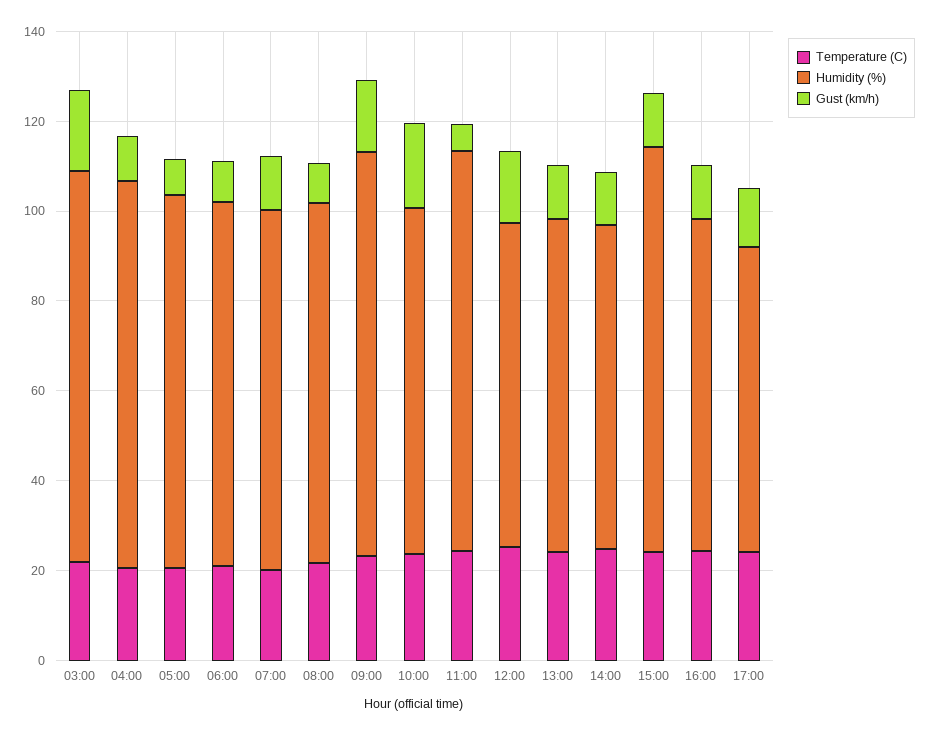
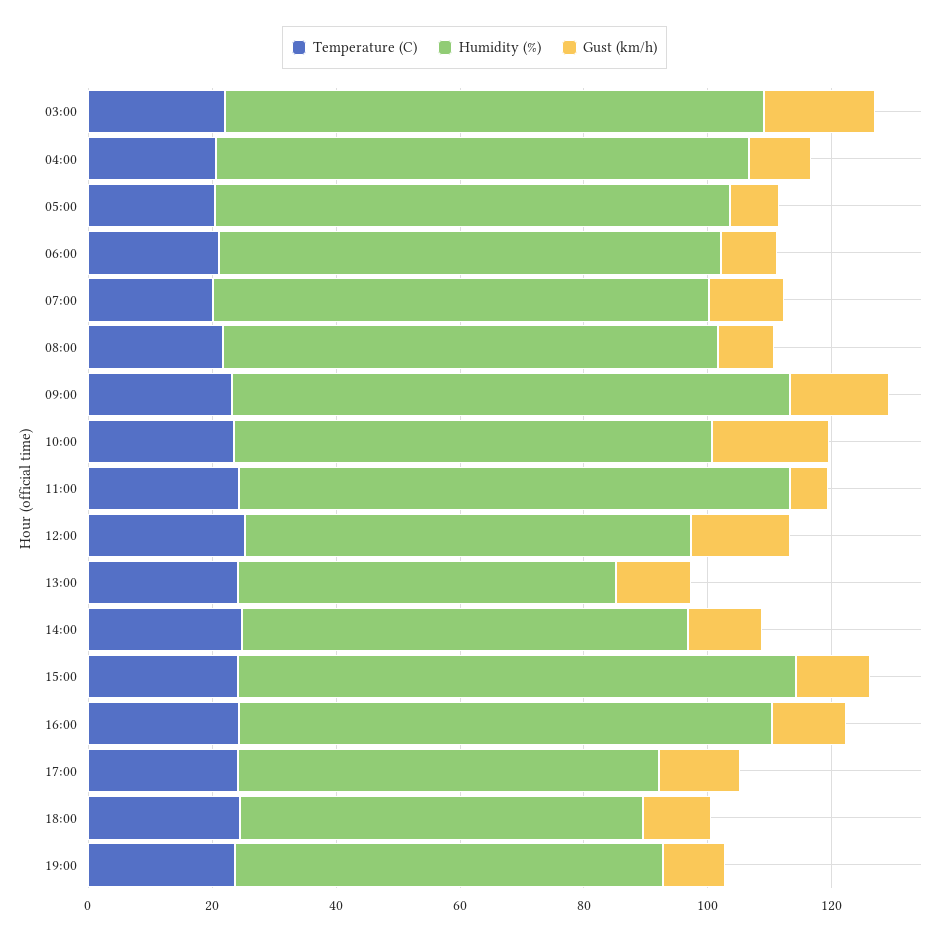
Humidity (%), 13:00: 75 -> 60
Humidity (%), 16:00: 75 -> 85
Temperature (C), 18:00: none -> 25
Humidity (%), 18:00: none -> 65
Gust (km/h), 18:00: none -> 10
Temperature (C), 19:00: none -> 25
Humidity (%), 19:00: none -> 70
Gust (km/h), 19:00: none -> 10

